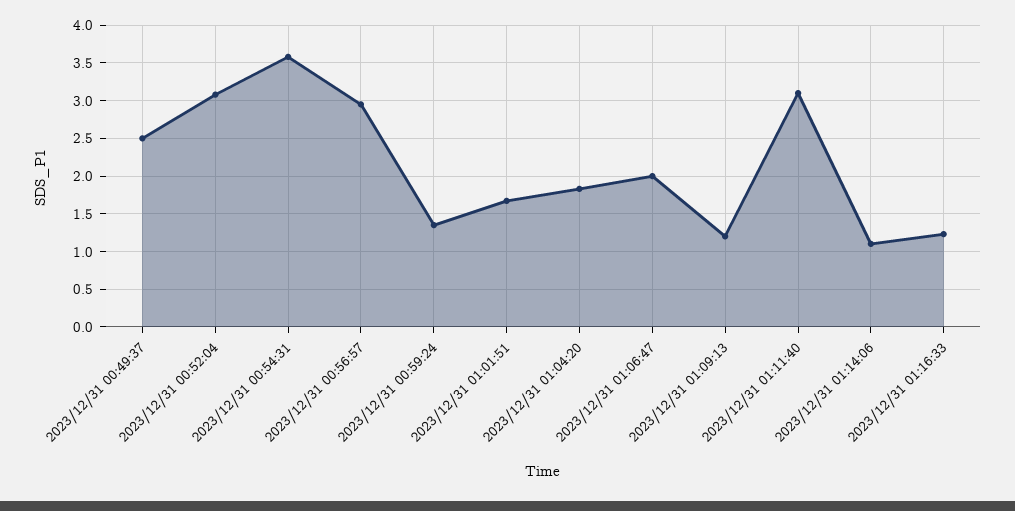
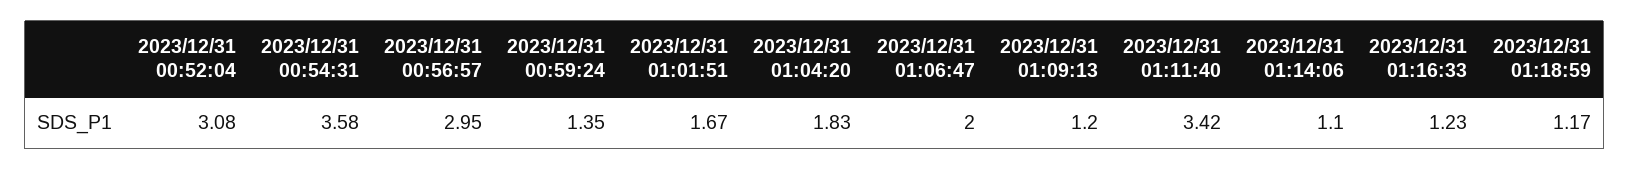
2023/12/31 00:49:37: 2.5 -> none
2023/12/31 01:11:40: 3.1 -> 3.42
2023/12/31 01:18:59: none -> 1.17

